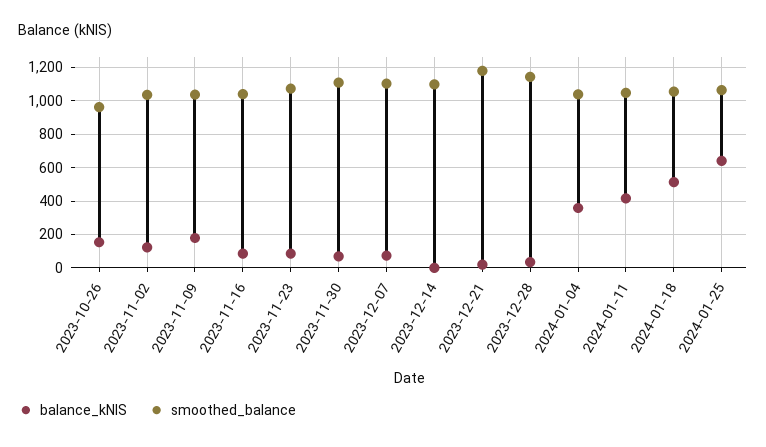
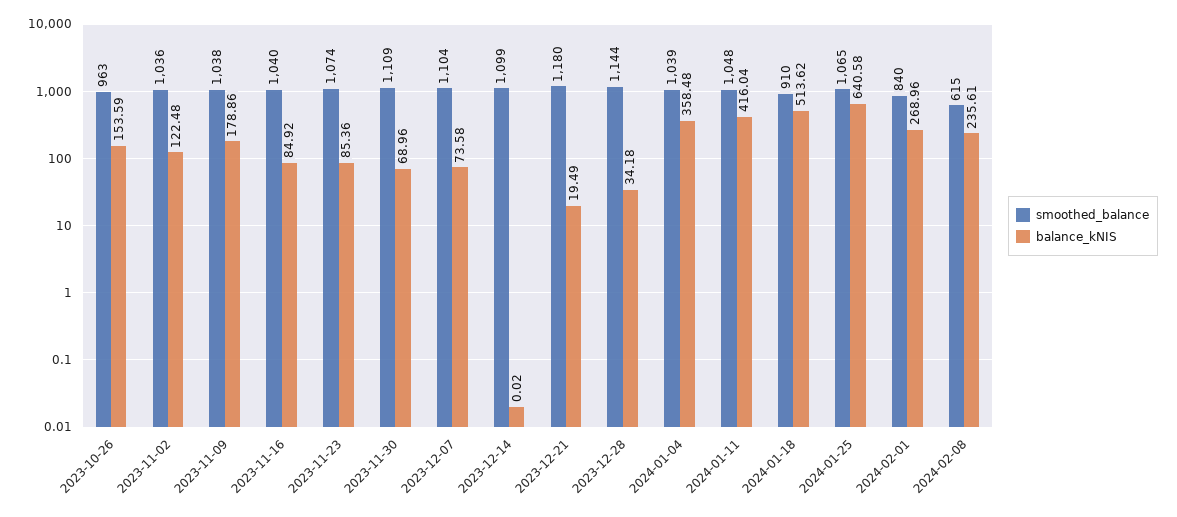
smoothed_balance, 2024-01-18: 1050 -> 910
smoothed_balance, 2024-02-01: none -> 840
balance_kNIS, 2024-02-01: none -> 268.96
smoothed_balance, 2024-02-08: none -> 615
balance_kNIS, 2024-02-08: none -> 235.61

